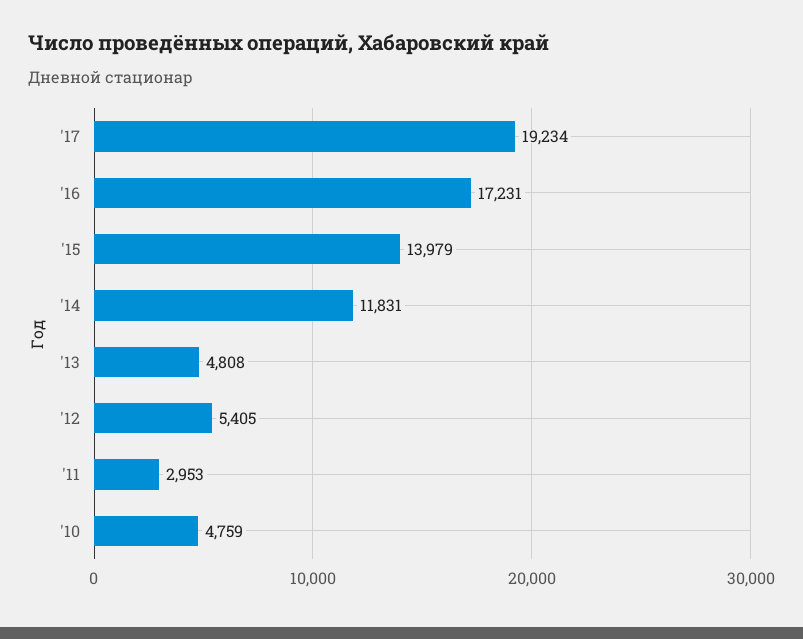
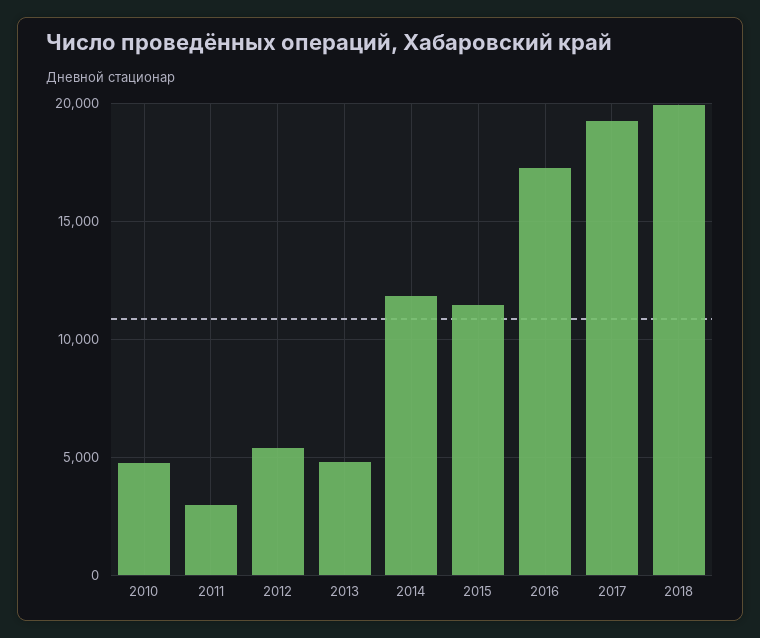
'15: 13979 -> 11500
2018: none -> 20000

